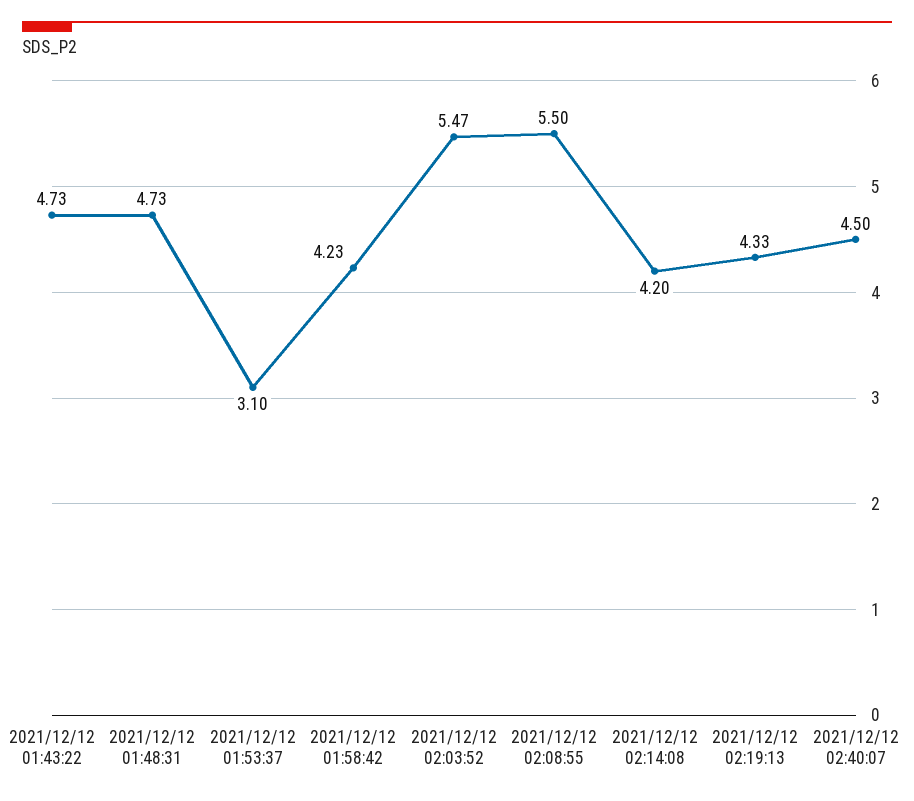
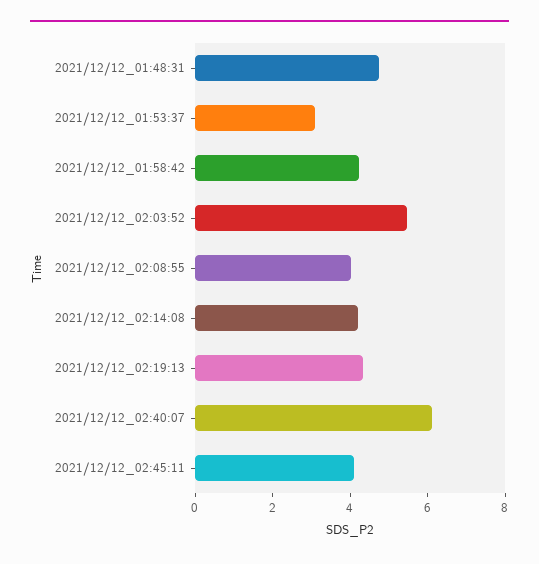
2021/12/12 01:43:22: 4.73 -> none
2021/12/12 02:08:55: 5.5 -> 4
2021/12/12 02:40:07: 4.5 -> 6
2021/12/12_02:45:11: none -> 4

